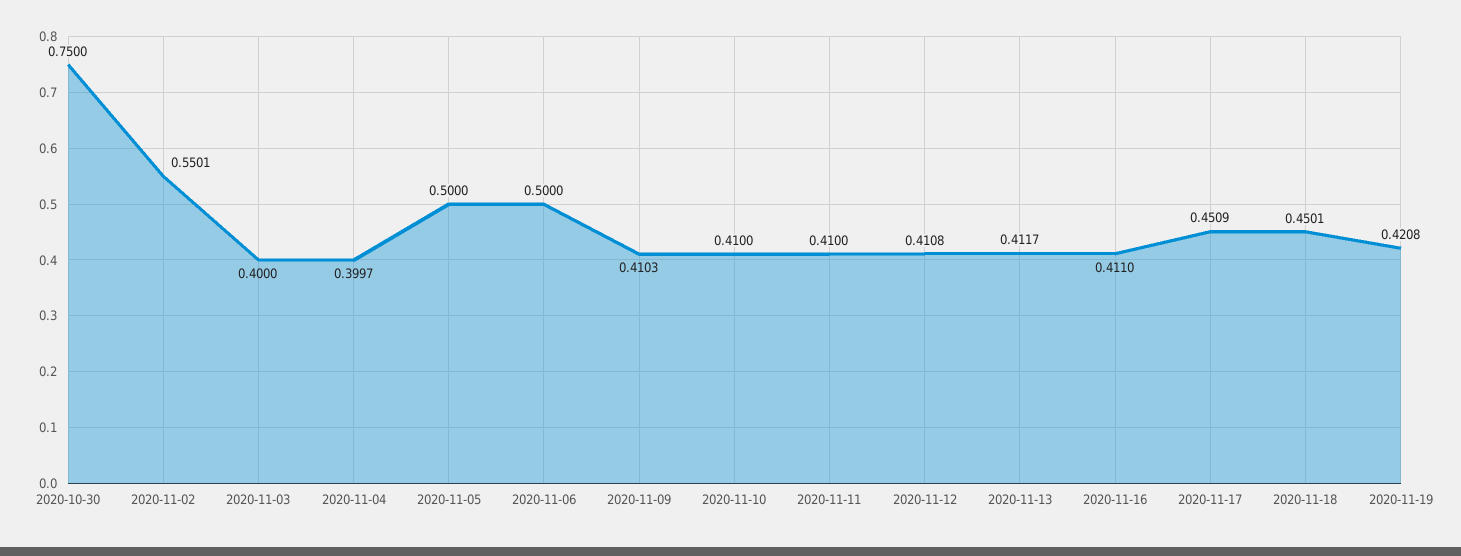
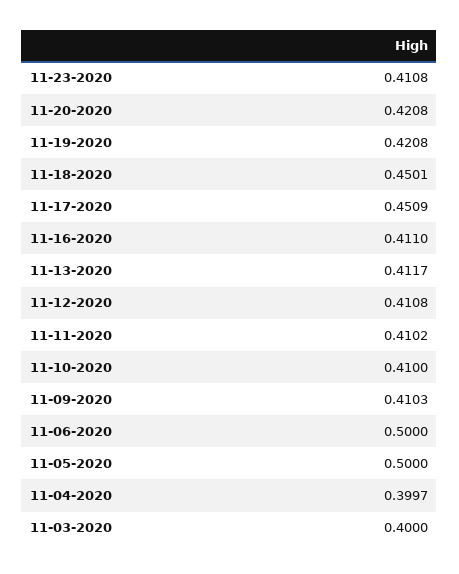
2020-10-30: 0.75 -> none
2020-11-02: 0.5501 -> none
2020-11-11: 0.41 -> 0.4102
11-23-2020: none -> 0.4108
11-20-2020: none -> 0.4208

